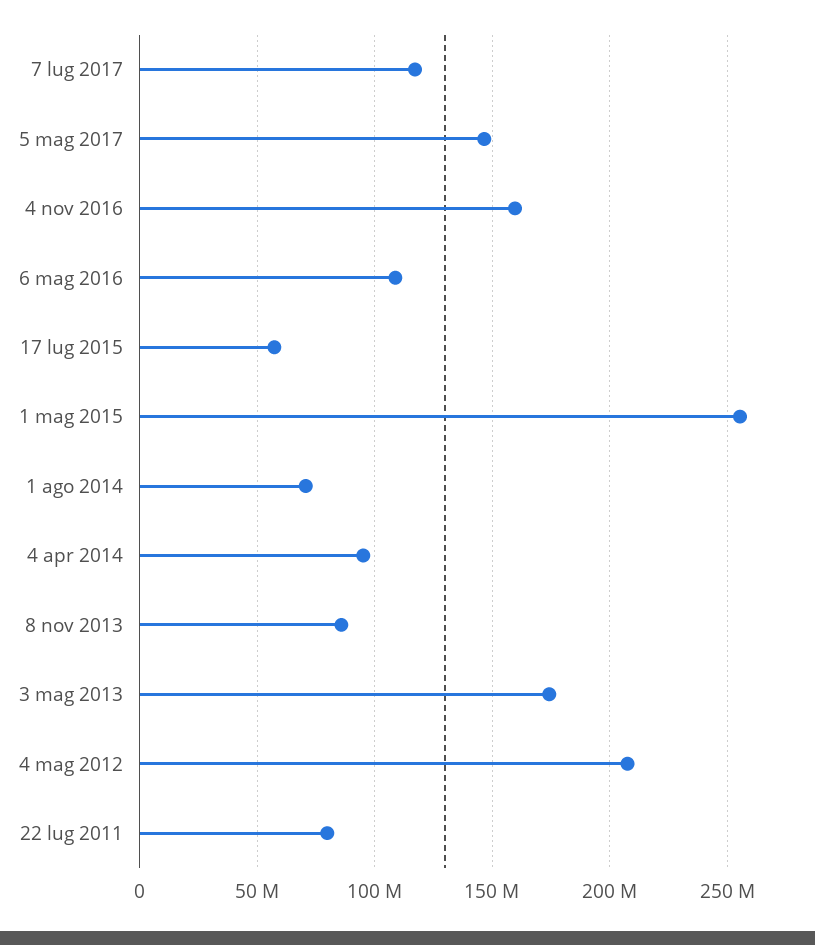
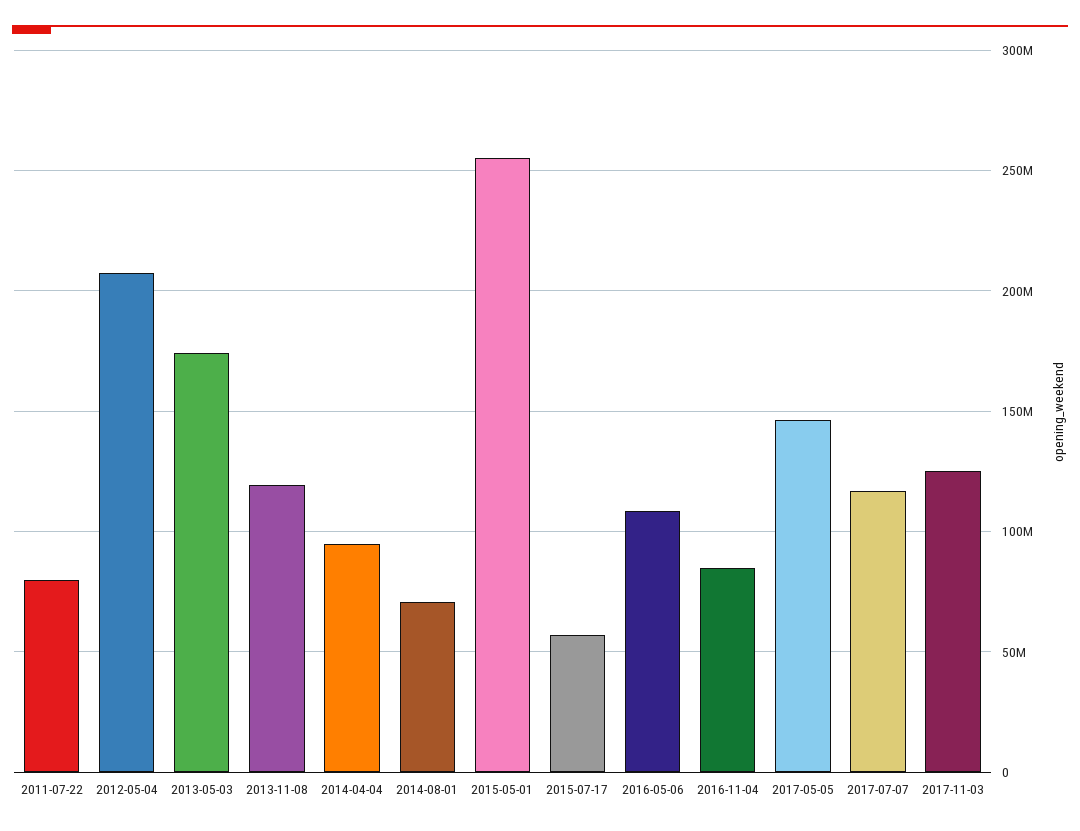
4 nov 2016: 160000000 -> 85000000
8 nov 2013: 85000000 -> 120000000
2017-11-03: none -> 125000000

